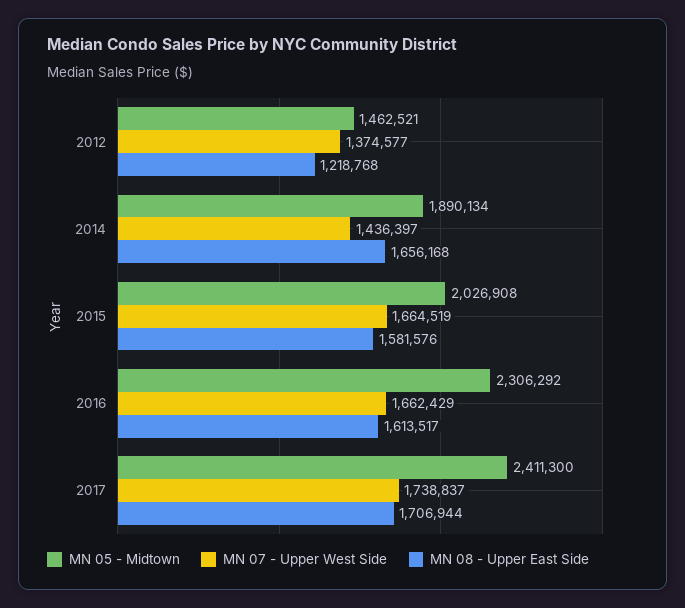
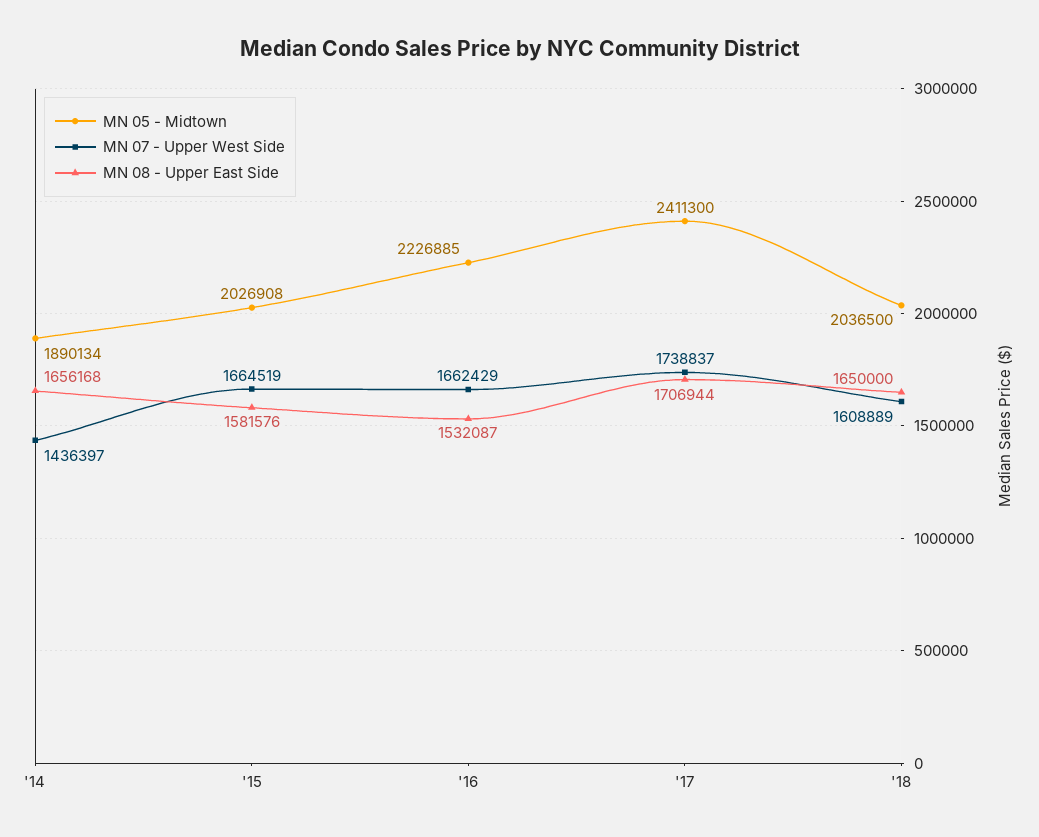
MN 05 - Midtown, 2012: 1462521 -> none
MN 07 - Upper West Side, 2012: 1374577 -> none
MN 08 - Upper East Side, 2012: 1218768 -> none
MN 05 - Midtown, 2016: 2306292 -> 2226885
MN 08 - Upper East Side, 2016: 1613517 -> 1532087
MN 05 - Midtown, '18: none -> 2036500
MN 07 - Upper West Side, '18: none -> 1608889
MN 08 - Upper East Side, '18: none -> 1650000

